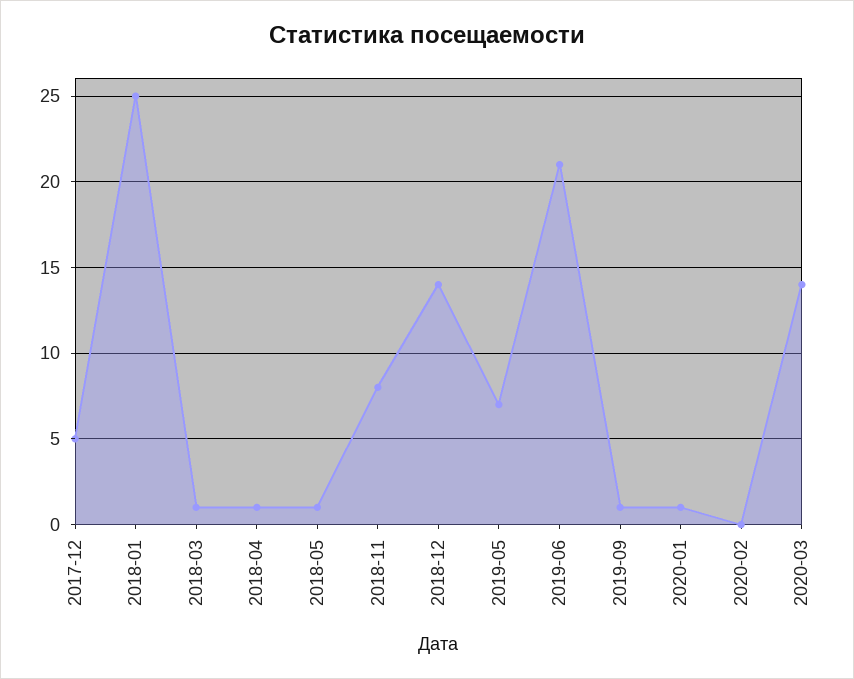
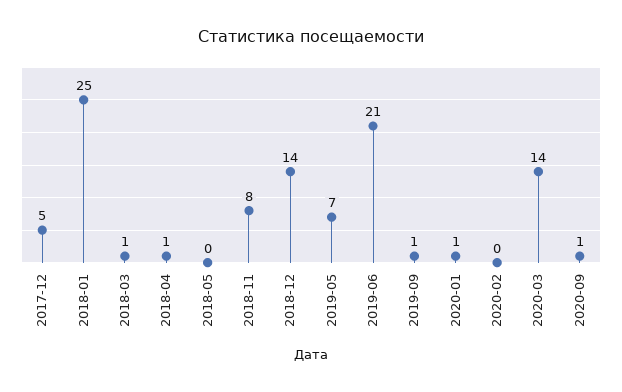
2018-05: 1 -> 0
2020-09: none -> 1

